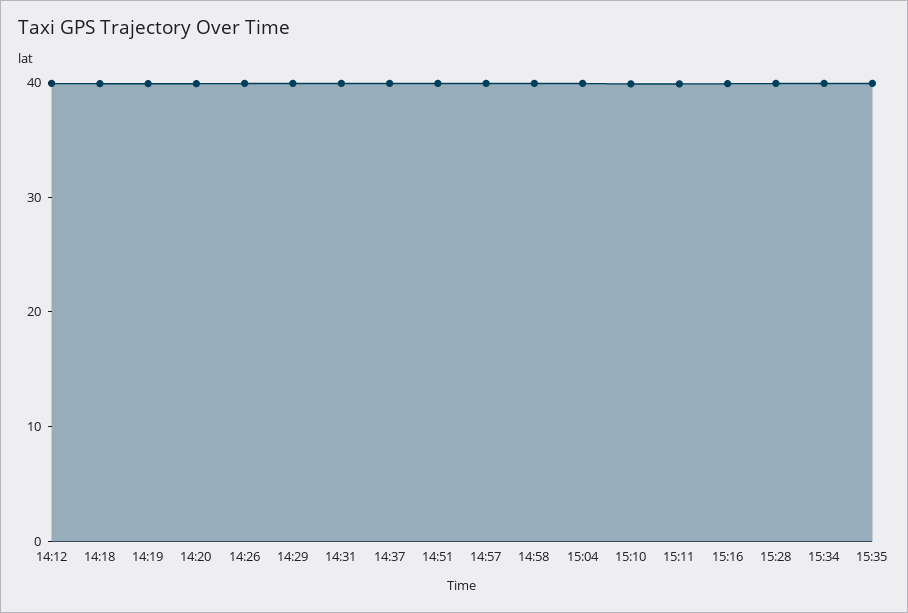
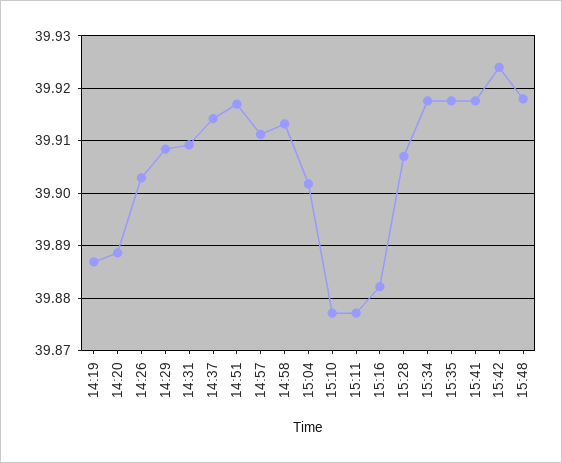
14:12: 40 -> none
14:18: 40 -> none
15:41: none -> 39.918
15:42: none -> 39.924
15:48: none -> 39.918

